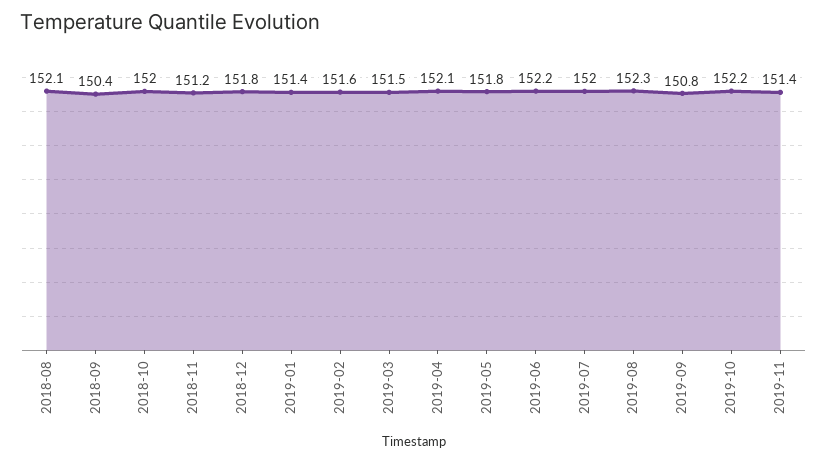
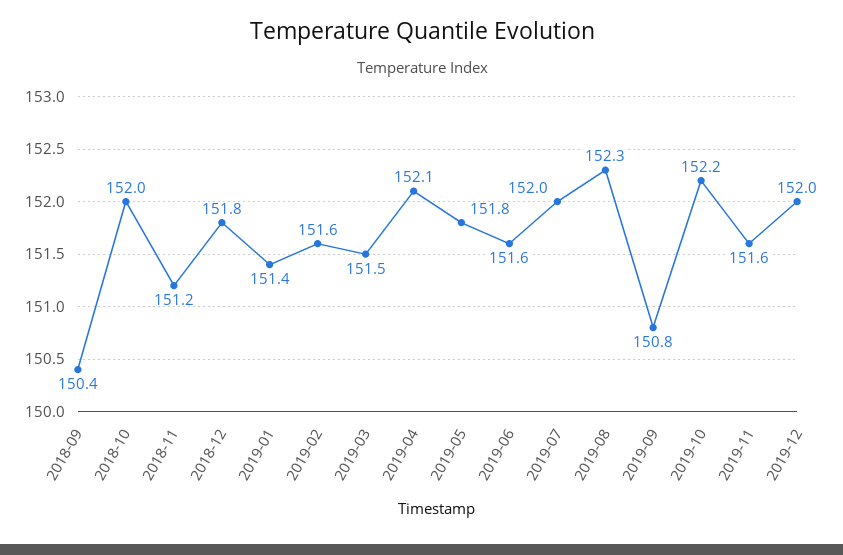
2018-08: 152.1 -> none
2019-06: 152.2 -> 151.6
2019-11: 151.4 -> 151.6
2019-12: none -> 152

